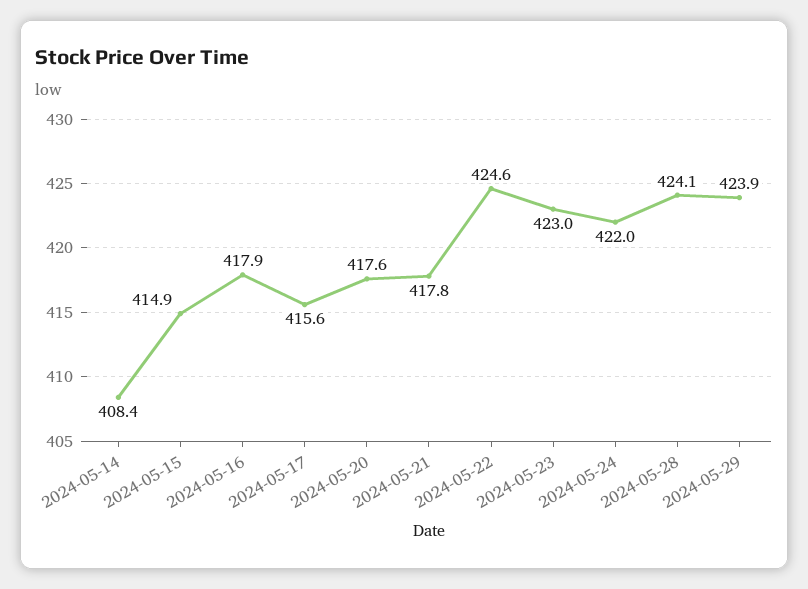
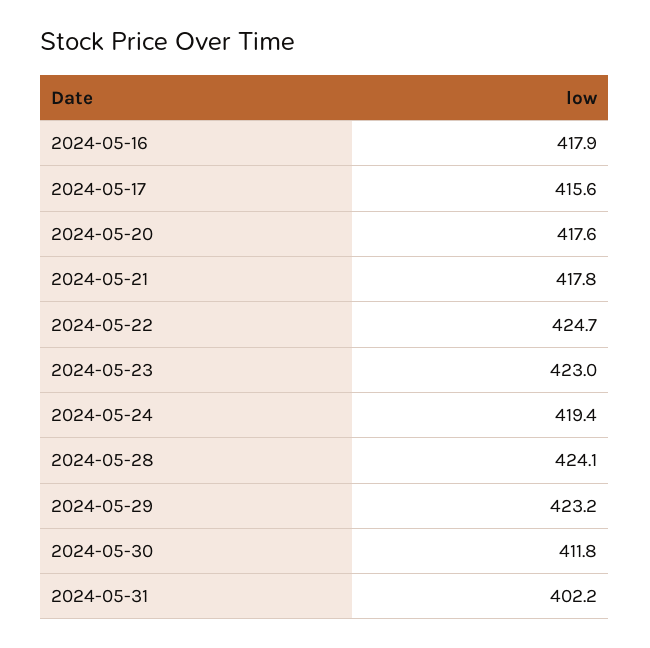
2024-05-14: 408.4 -> none
2024-05-15: 414.9 -> none
2024-05-22: 424.6 -> 424.7
2024-05-24: 422 -> 419.4
2024-05-29: 423.9 -> 423.2
2024-05-30: none -> 411.8
2024-05-31: none -> 402.2

